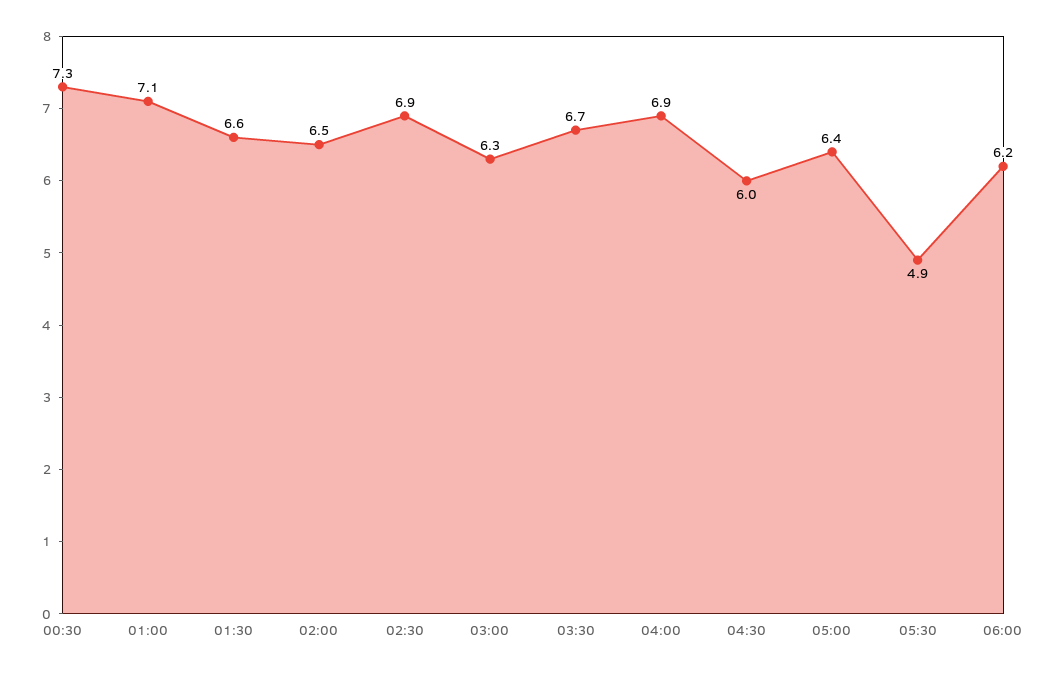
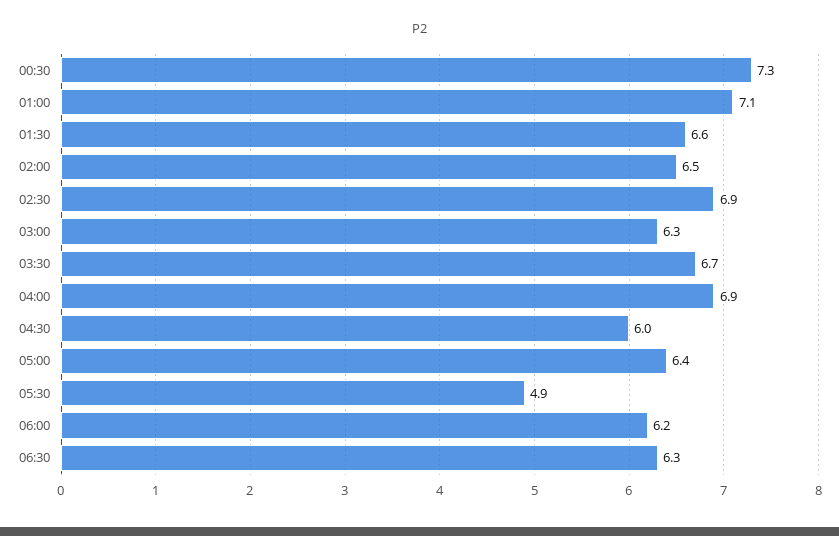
06:30: none -> 6.3

